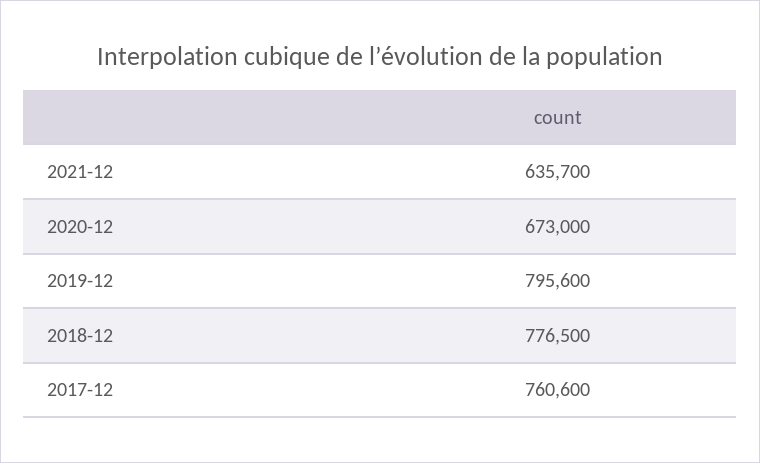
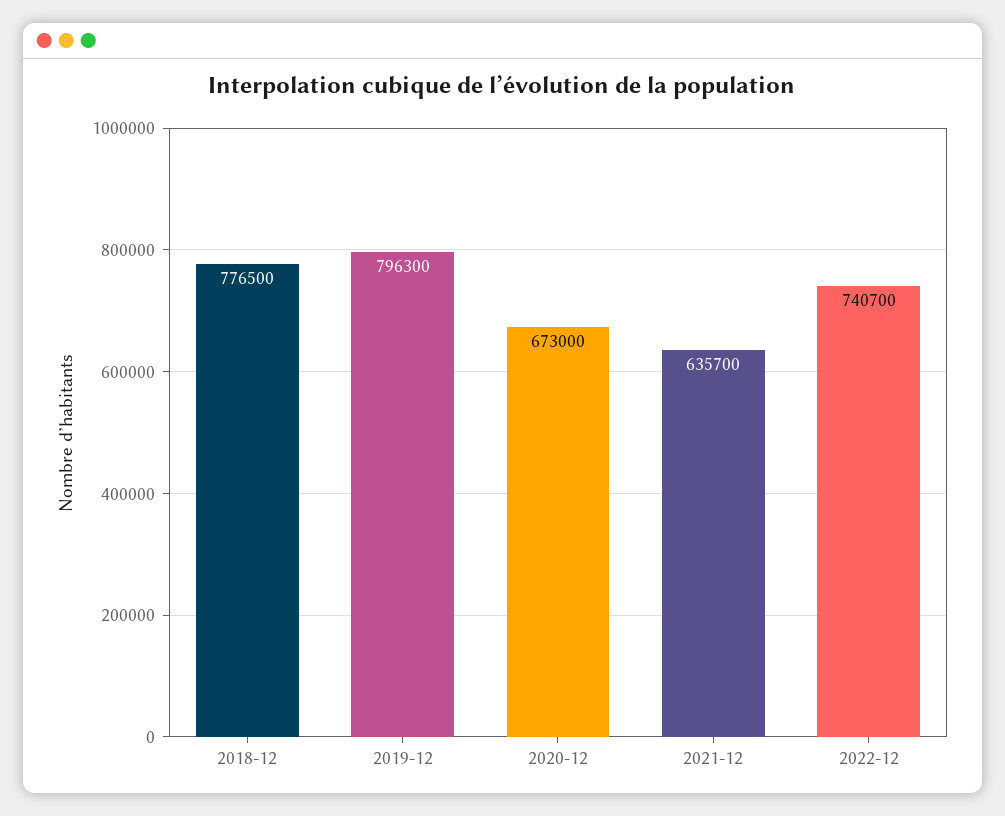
2019-12: 795600 -> 796300
2017-12: 760600 -> none
2022-12: none -> 740700

